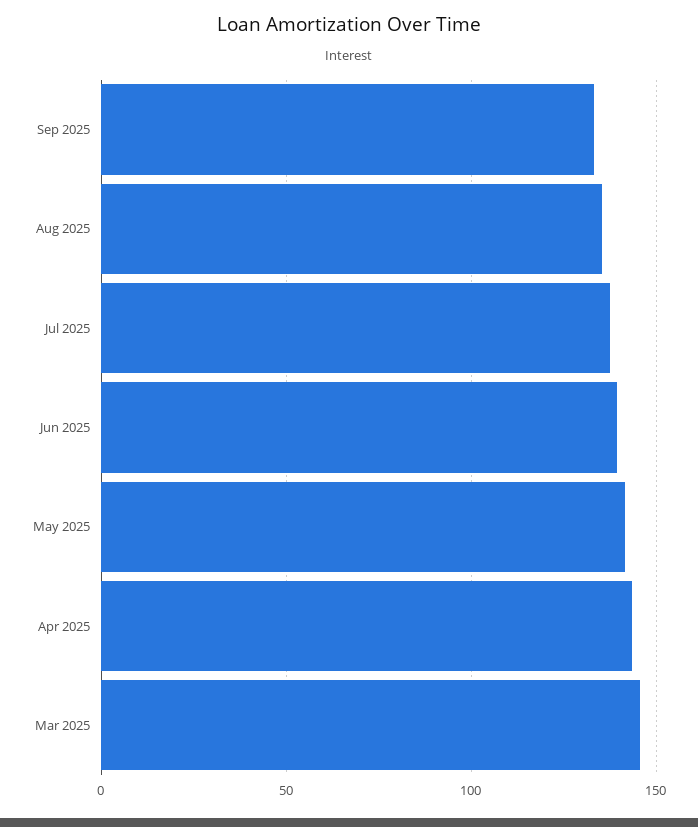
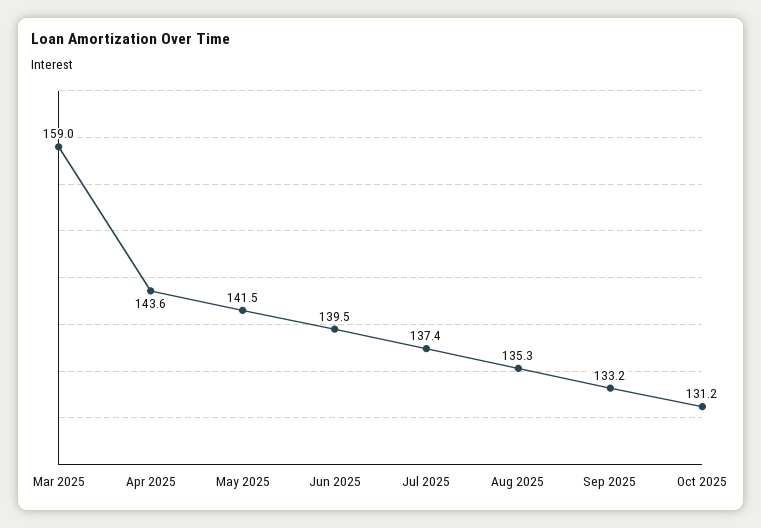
Mar 2025: 145 -> 159
Oct 2025: none -> 131.2

